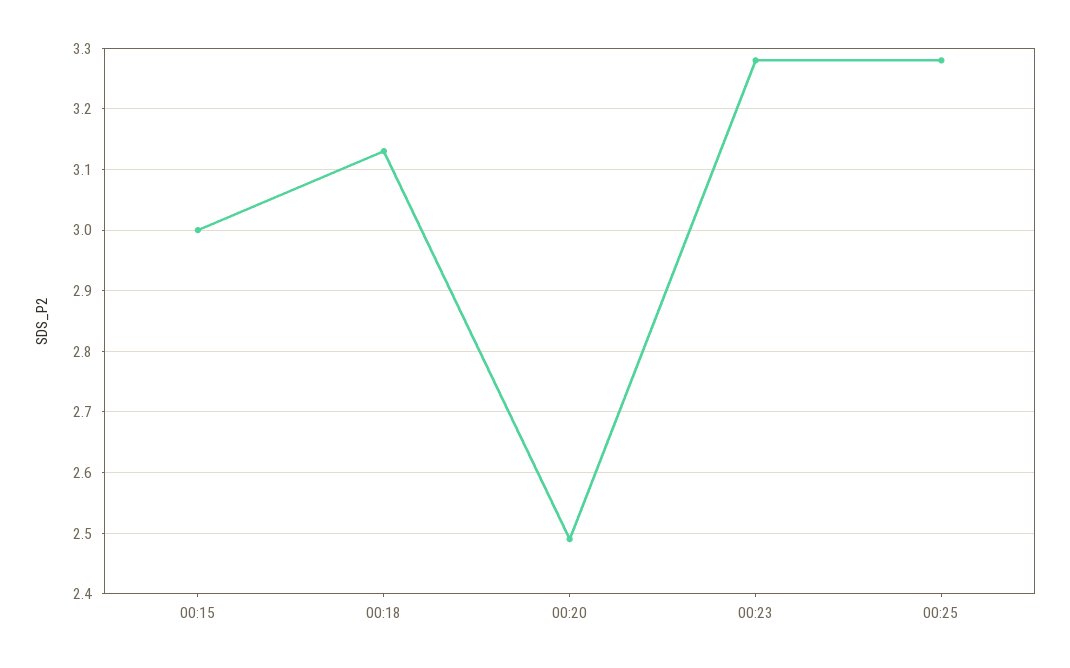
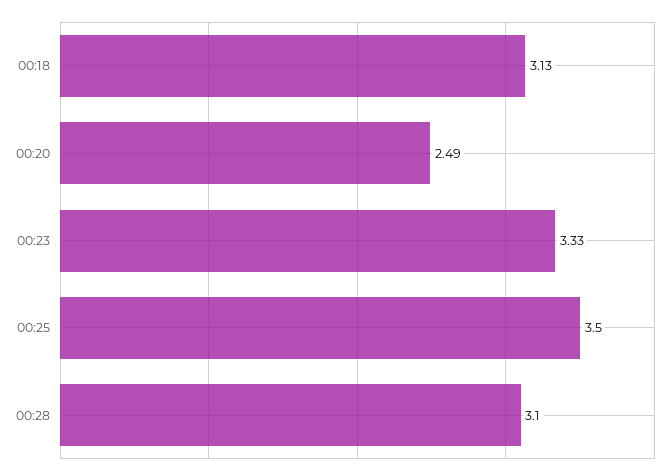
00:15: 3 -> none
00:23: 3.28 -> 3.33
00:25: 3.28 -> 3.5
00:28: none -> 3.1

